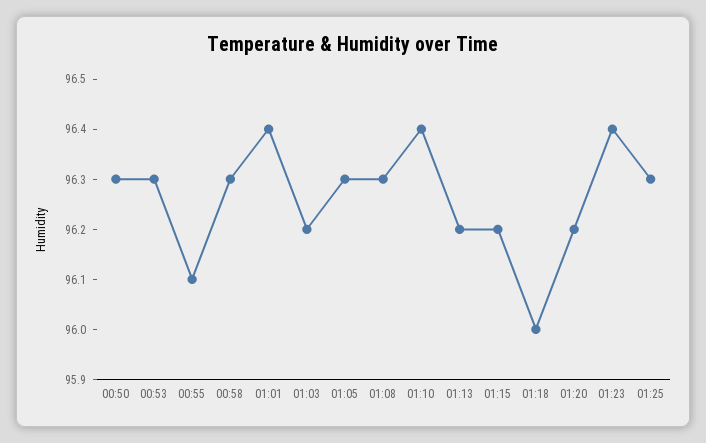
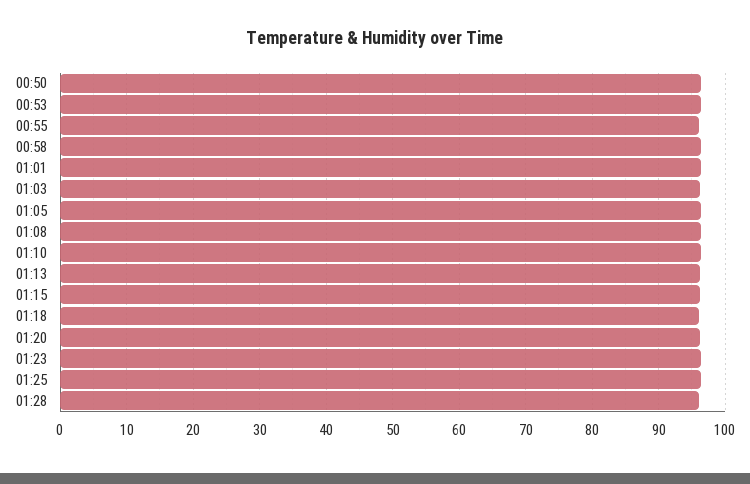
01:28: none -> 96

